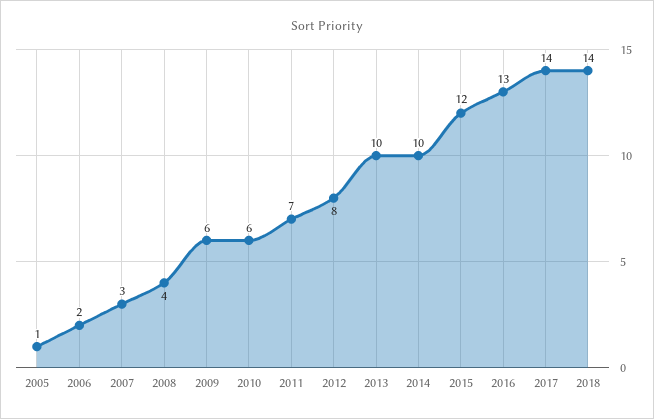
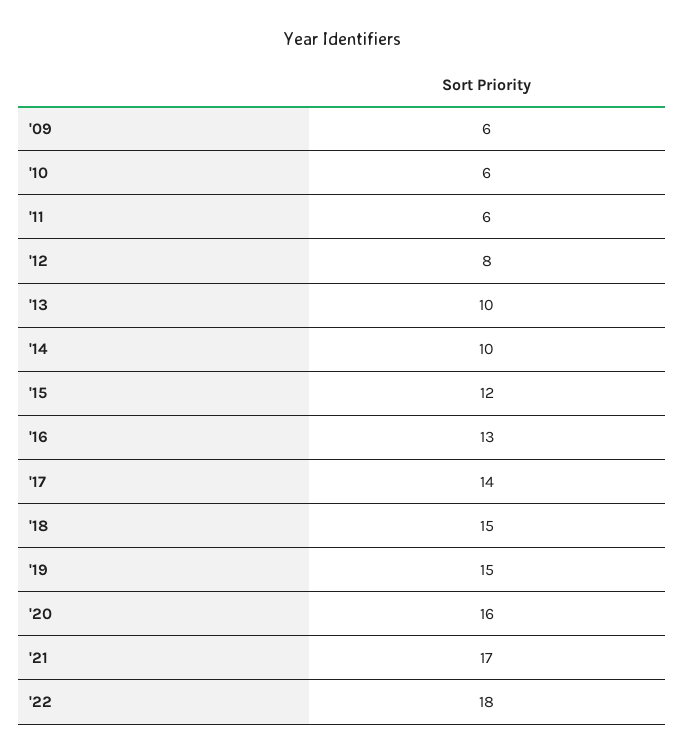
2005: 1 -> none
2006: 2 -> none
2007: 3 -> none
2008: 4 -> none
2011: 7 -> 6
2018: 14 -> 15
'19: none -> 15
'20: none -> 16
'21: none -> 17
'22: none -> 18

